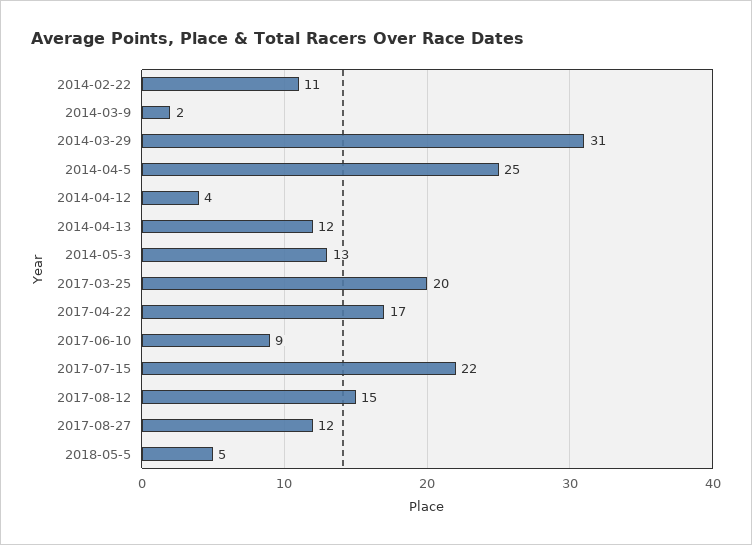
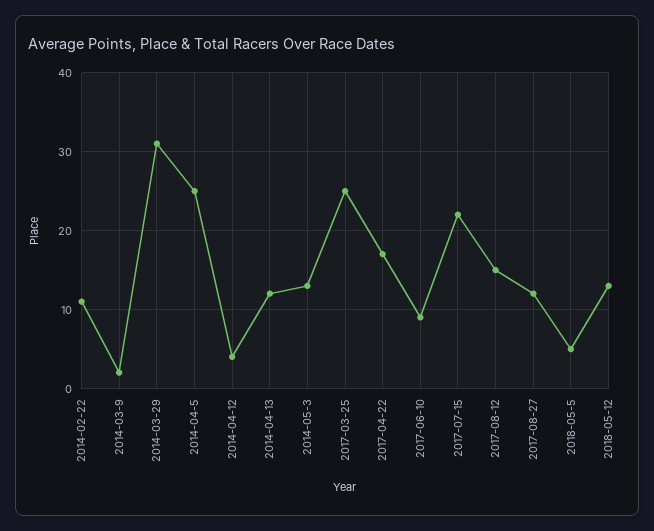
2017-03-25: 20 -> 25
2018-05-12: none -> 13

